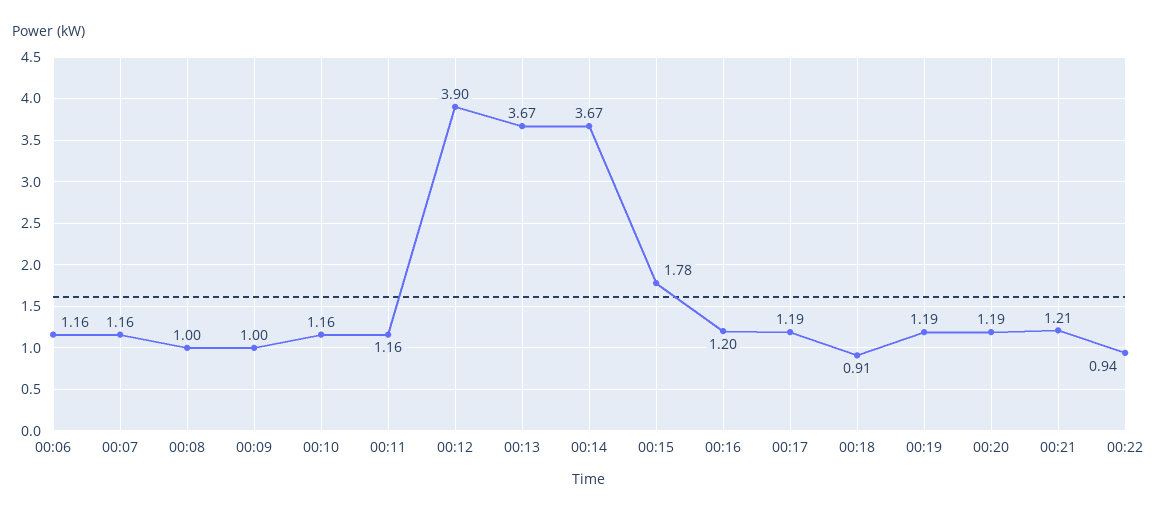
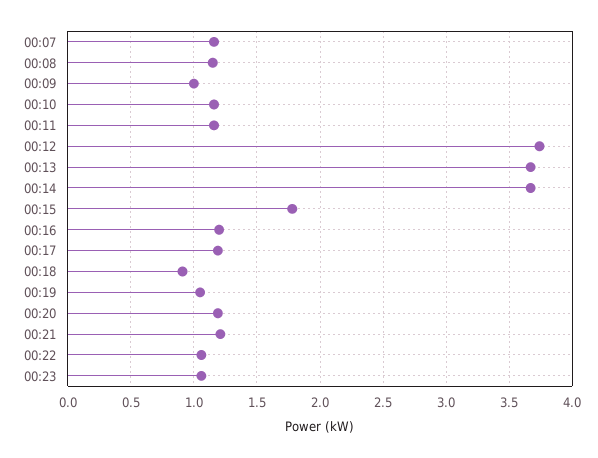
00:06: 1.16 -> none
00:08: 1 -> 1.15
00:12: 3.9 -> 3.75
00:19: 1.19 -> 1.05
00:22: 0.94 -> 1.05
00:23: none -> 1.05

